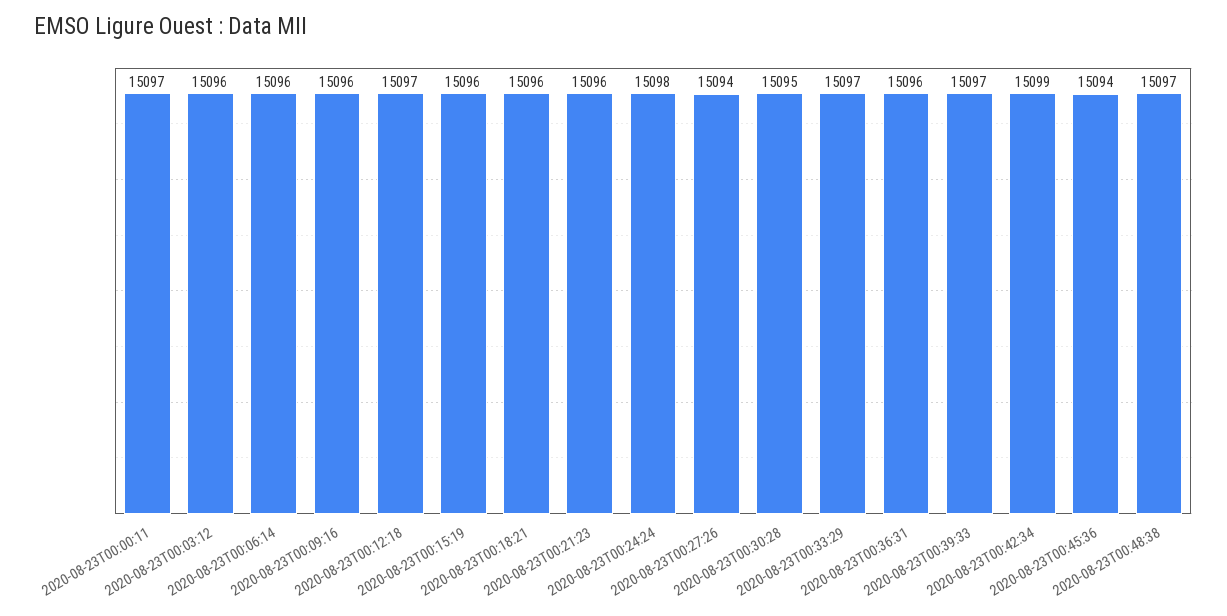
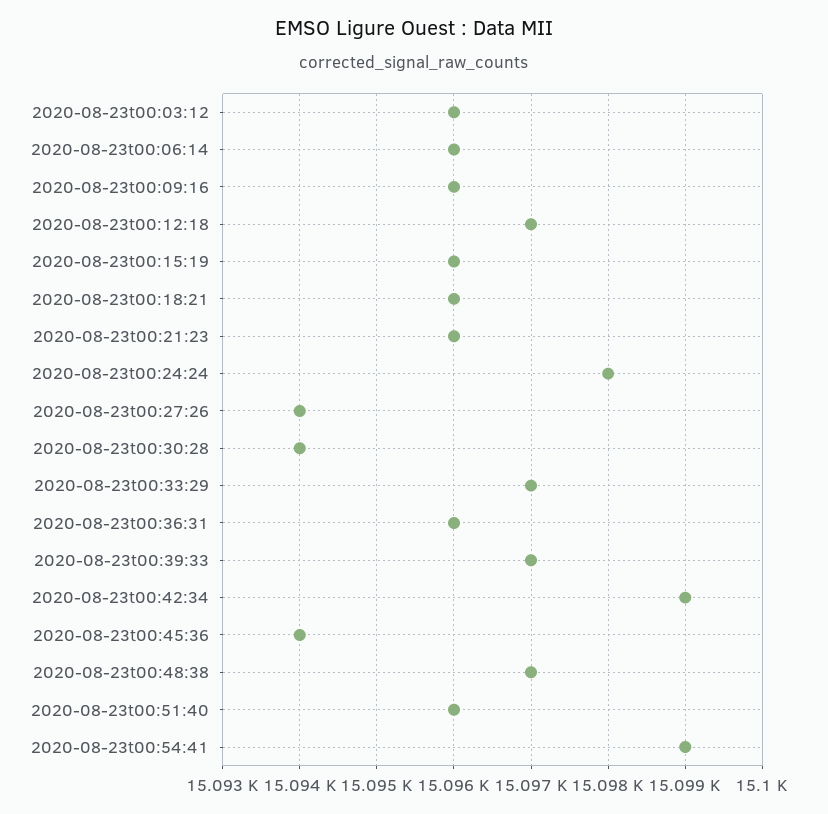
2020-08-23T00:00:11: 15097 -> none
2020-08-23T00:30:28: 15095 -> 15094
2020-08-23t00:51:40: none -> 15096
2020-08-23t00:54:41: none -> 15099

